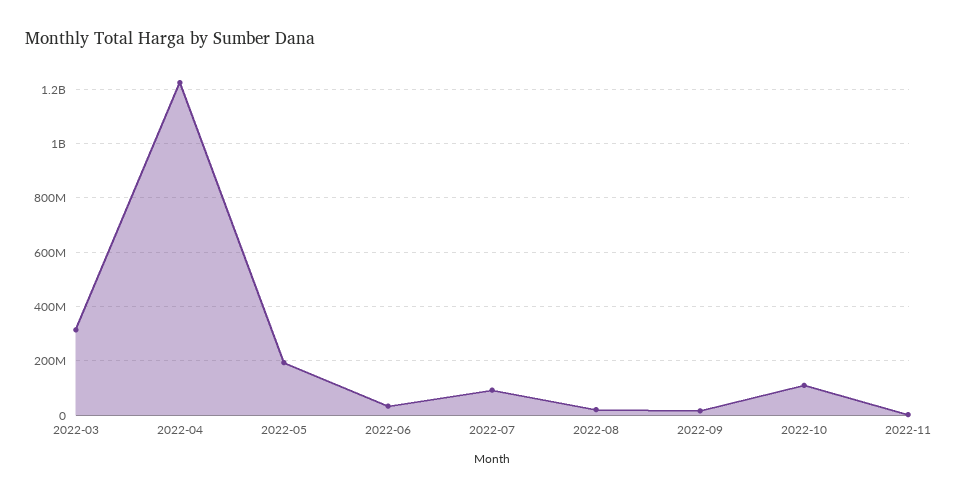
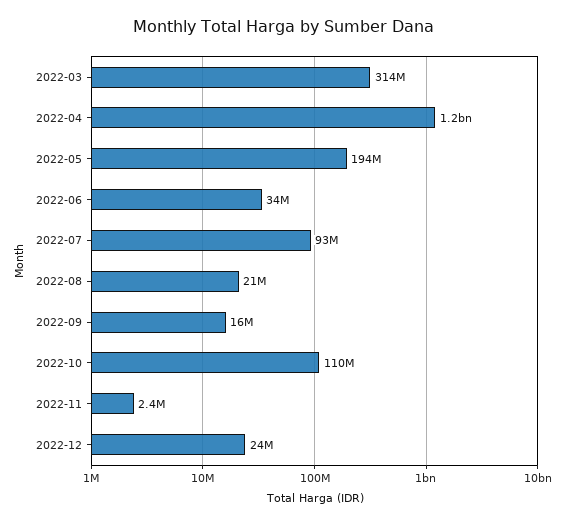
2022-12: none -> 24000000

